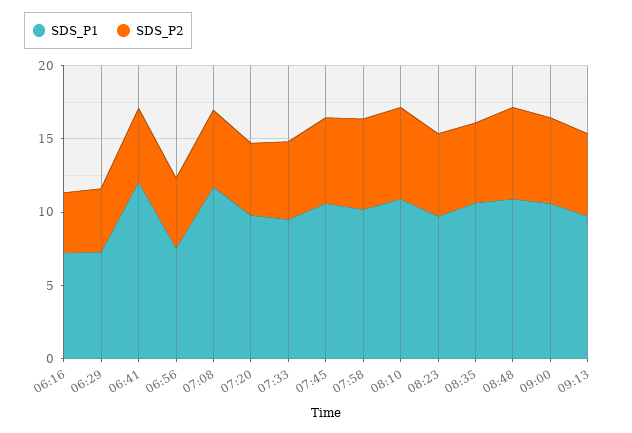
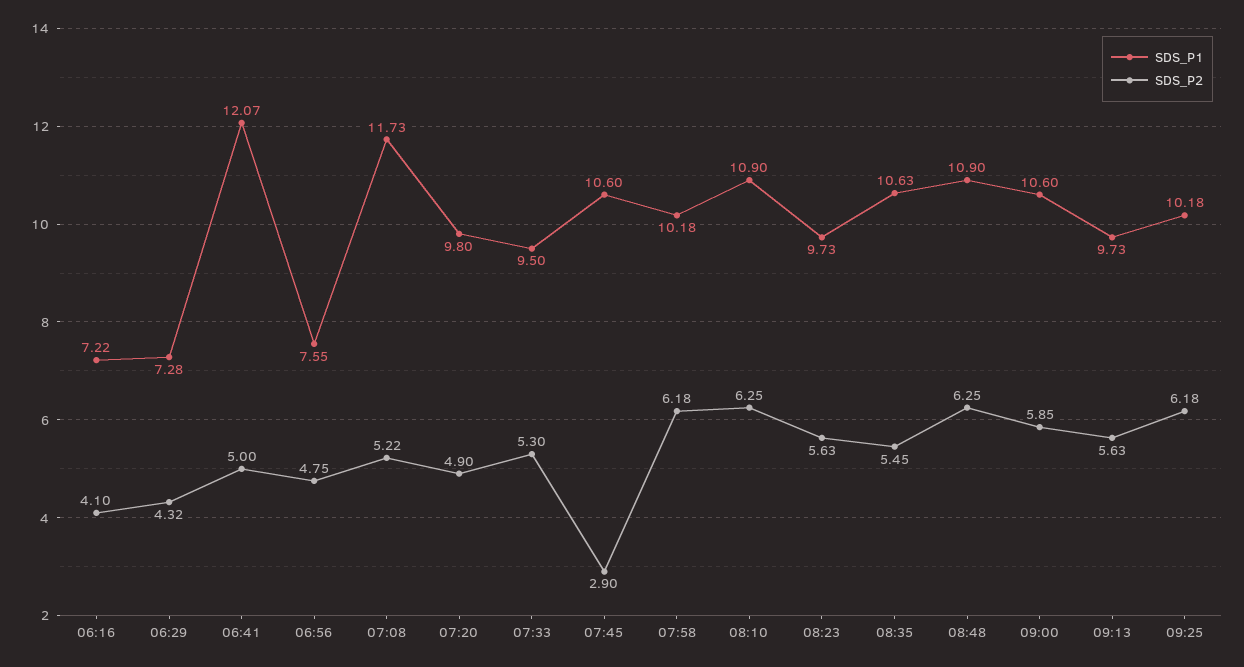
SDS_P2, 07:45: 6 -> 2.9
SDS_P1, 09:25: none -> 10.18
SDS_P2, 09:25: none -> 6.18

